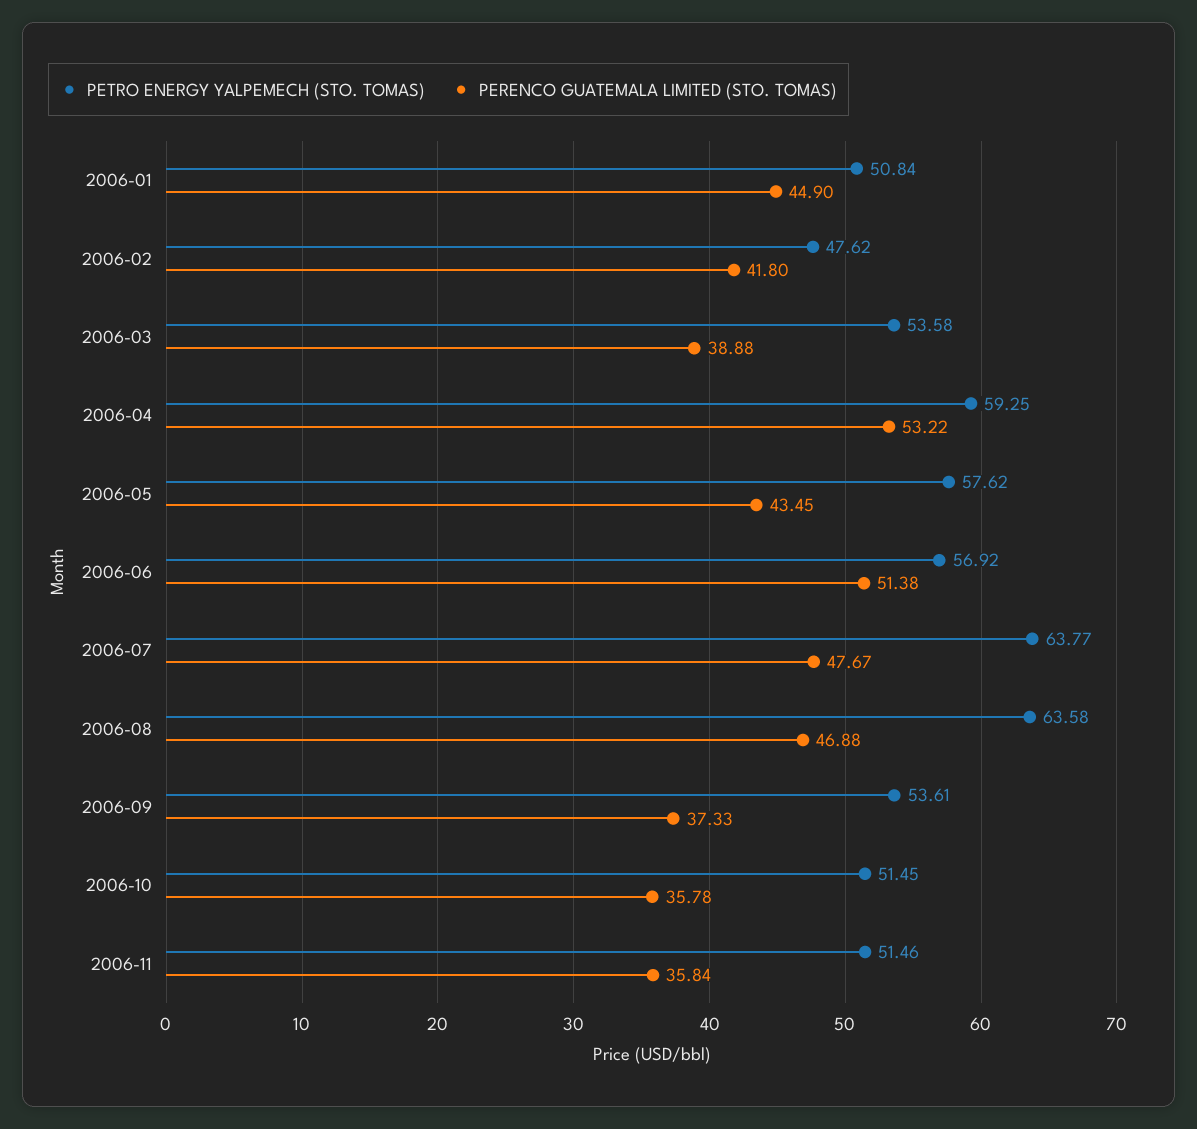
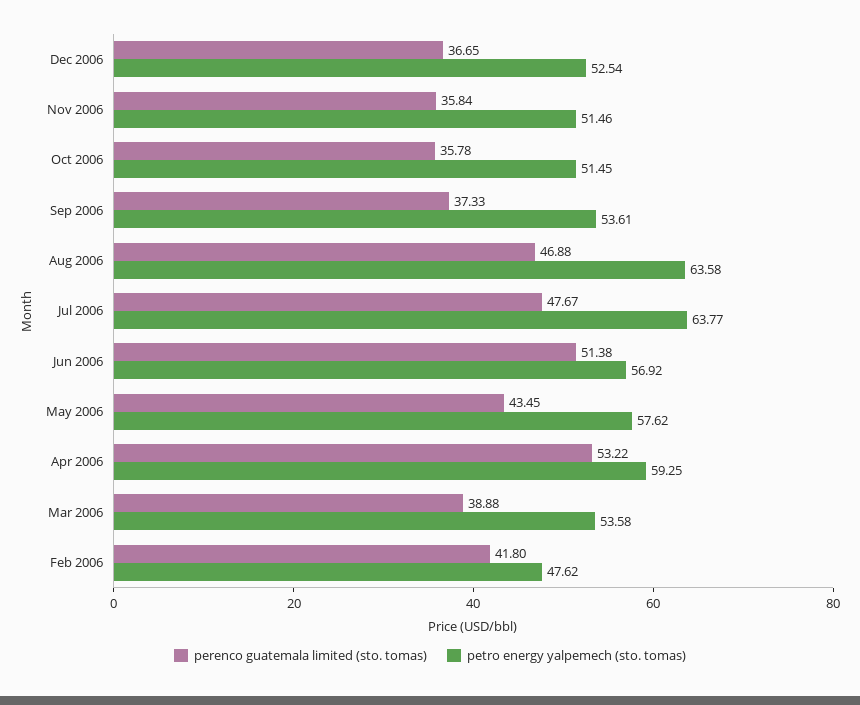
PETRO ENERGY YALPEMECH (STO. TOMAS), 2006-01: 50.84 -> none
PERENCO GUATEMALA LIMITED (STO. TOMAS), 2006-01: 44.9 -> none
PERENCO GUATEMALA LIMITED (STO. TOMAS), Dec 2006: none -> 36.65
PETRO ENERGY YALPEMECH (STO. TOMAS), Dec 2006: none -> 52.54

